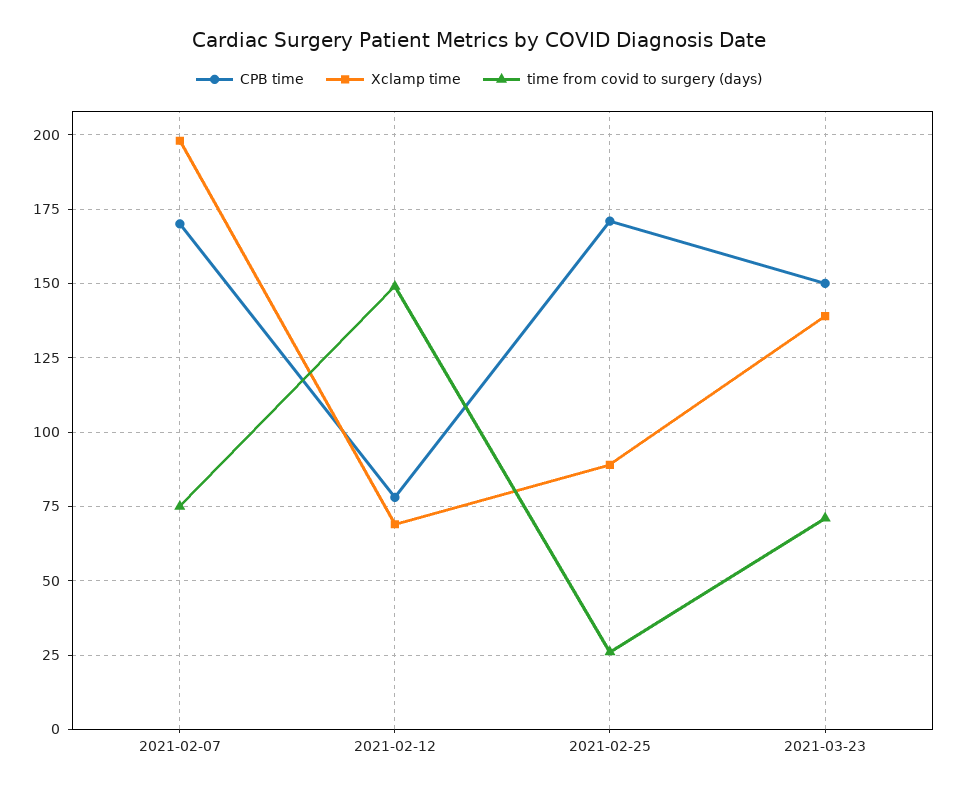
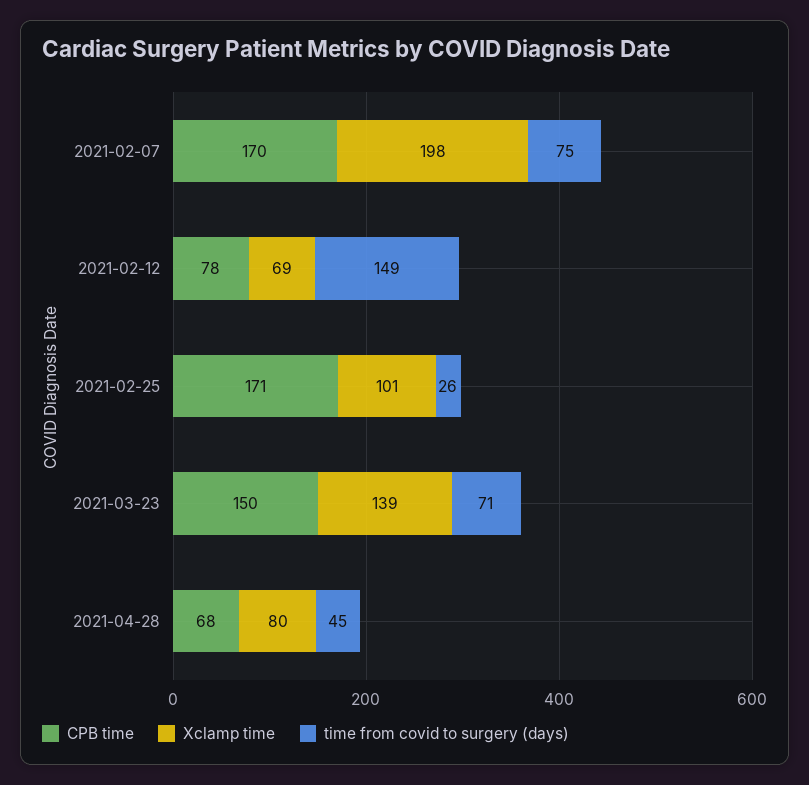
Xclamp time, 2021-02-25: 90 -> 101
CPB time, 2021-04-28: none -> 68
Xclamp time, 2021-04-28: none -> 80
time from covid to surgery (days), 2021-04-28: none -> 45

